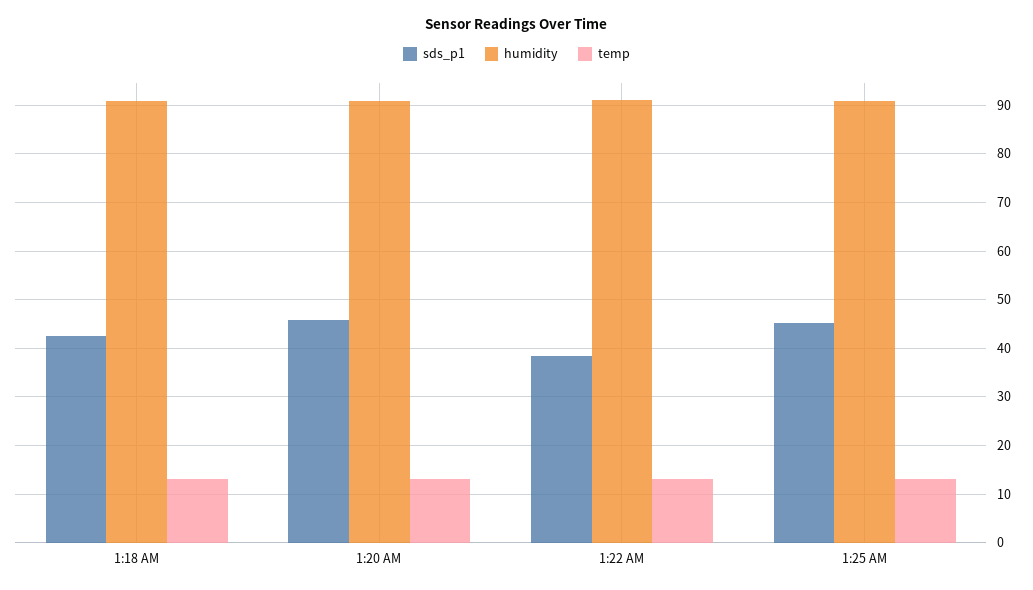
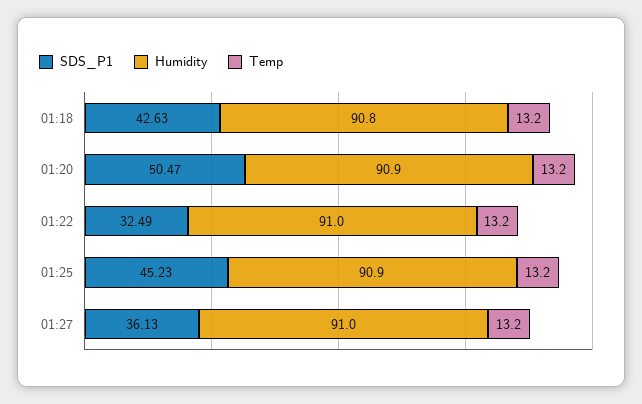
sds_p1, 1:20 AM: 46 -> 50.47
sds_p1, 1:22 AM: 38 -> 32.49
sds_p1, 01:27: none -> 36.13
humidity, 01:27: none -> 91
temp, 01:27: none -> 13.2

